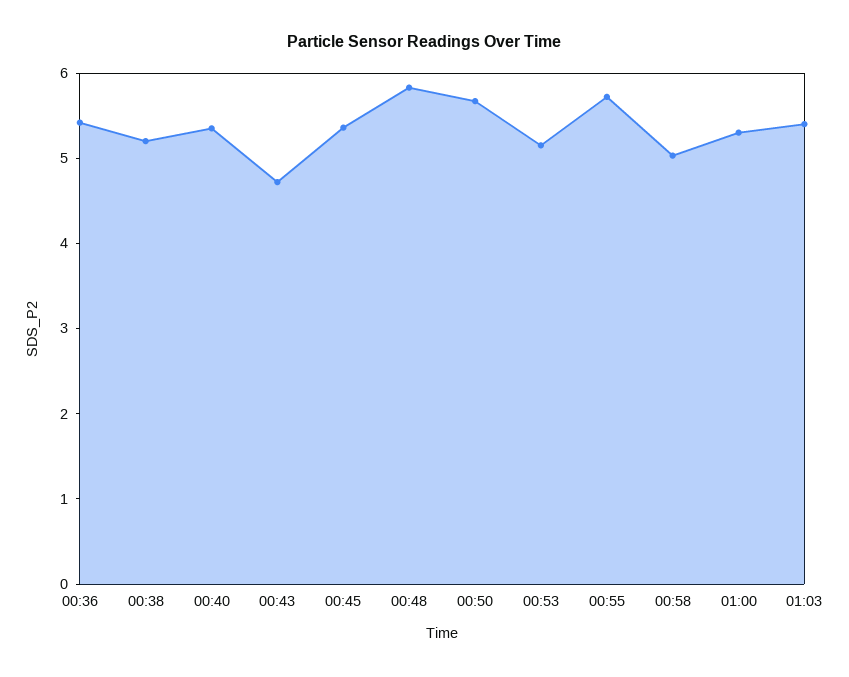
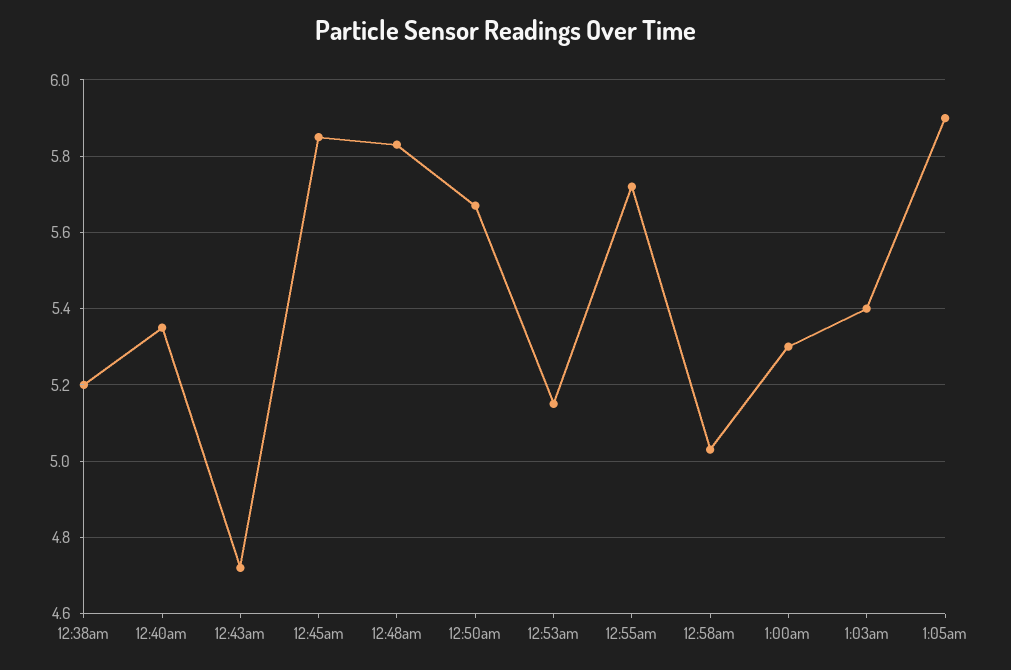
00:36: 5.4 -> none
00:45: 5.4 -> 5.85
1:05am: none -> 5.9

